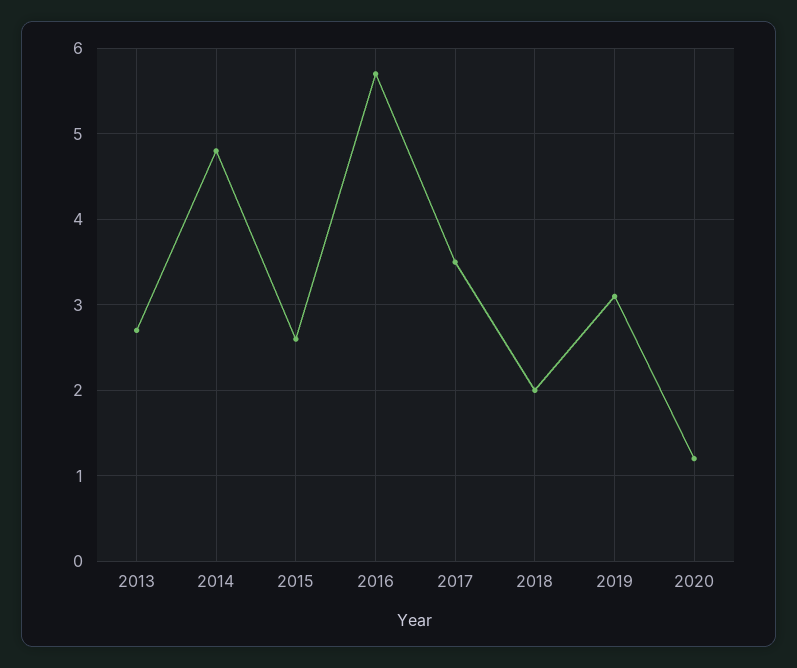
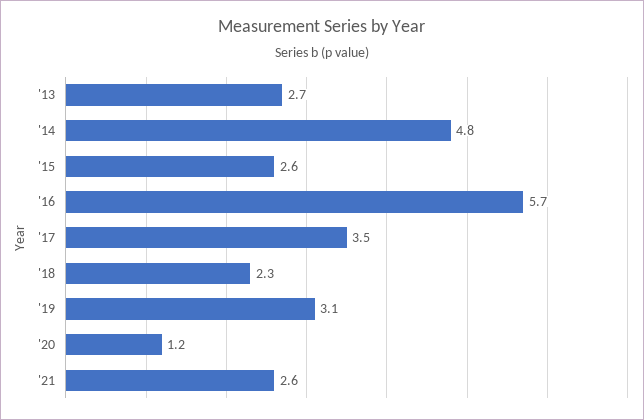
2018: 2 -> 2.3
'21: none -> 2.6

